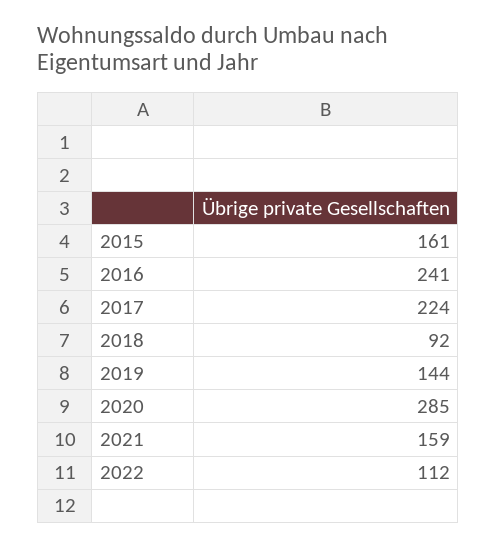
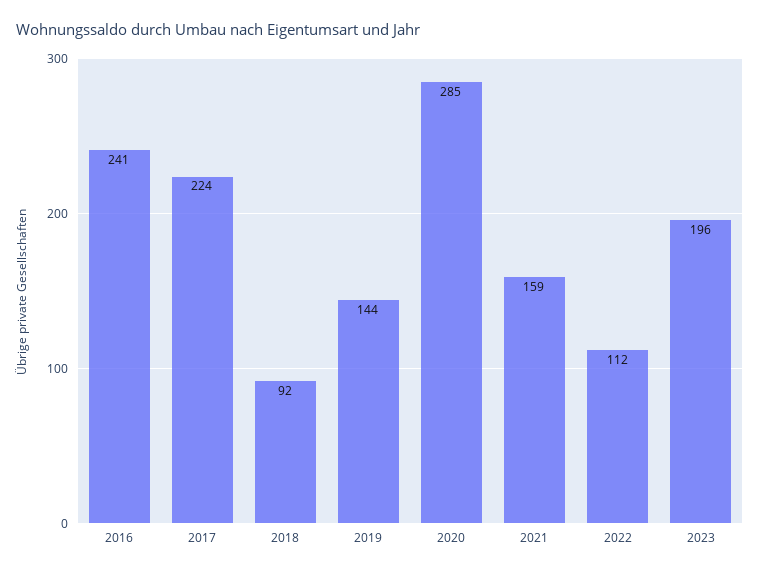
2015: 161 -> none
2023: none -> 196

